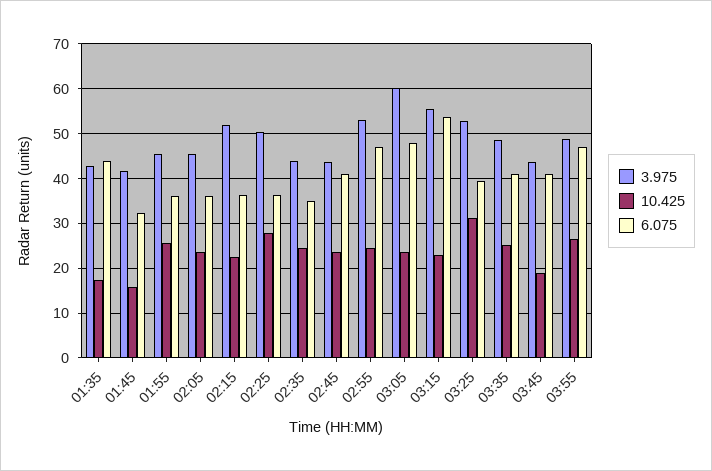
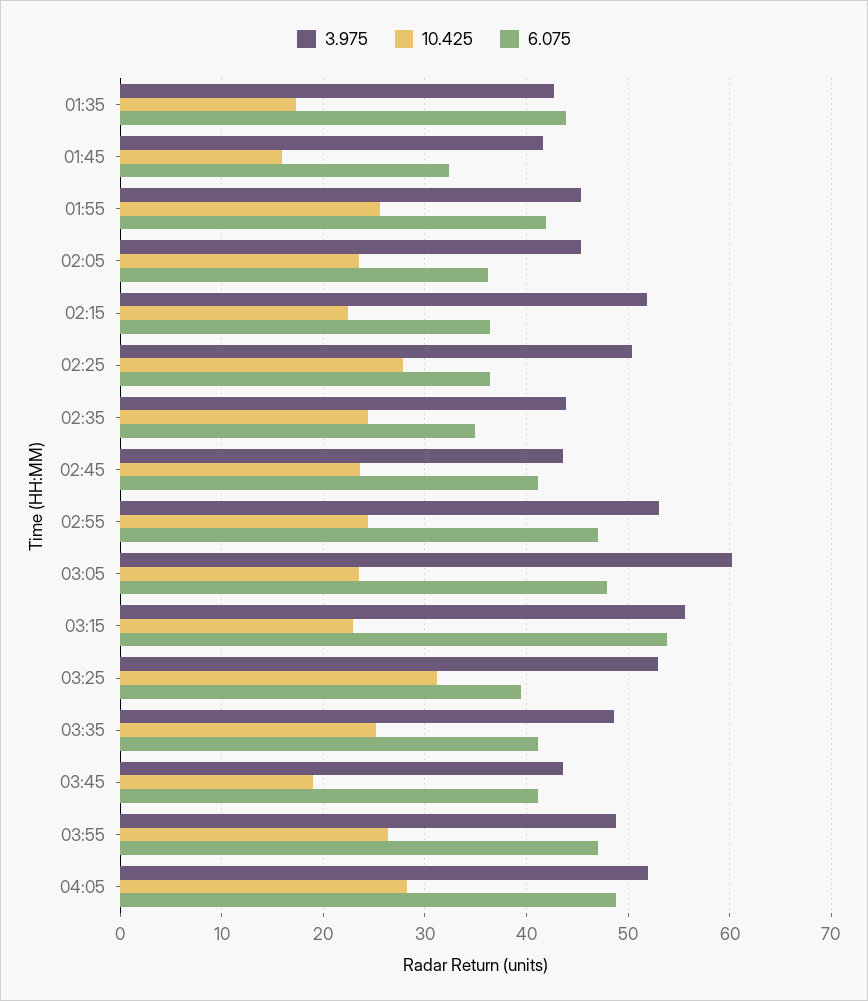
6.075, 01:55: 36 -> 42
3.975, 04:05: none -> 52
10.425, 04:05: none -> 28
6.075, 04:05: none -> 49

